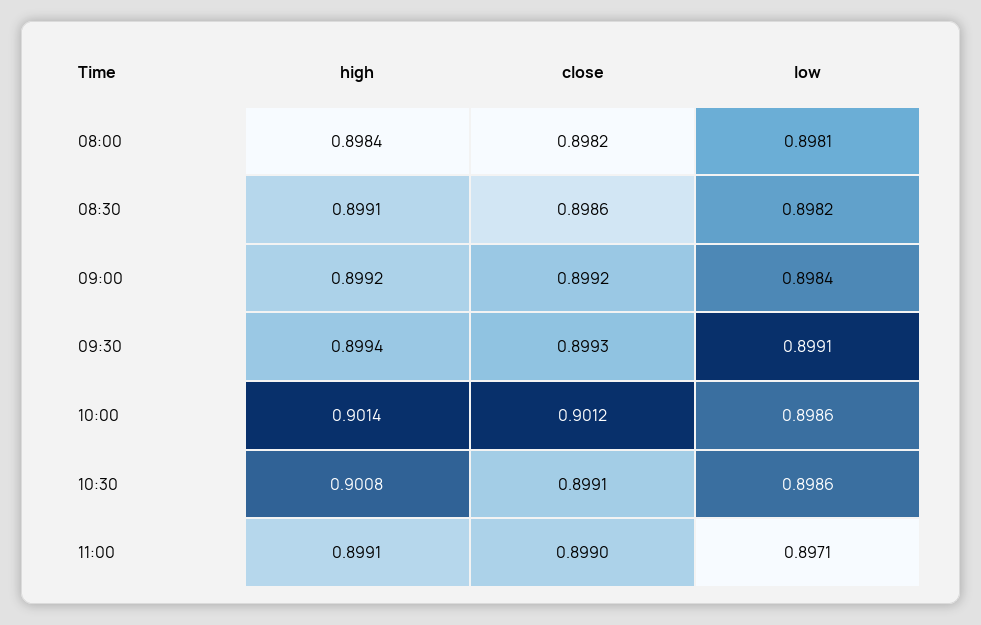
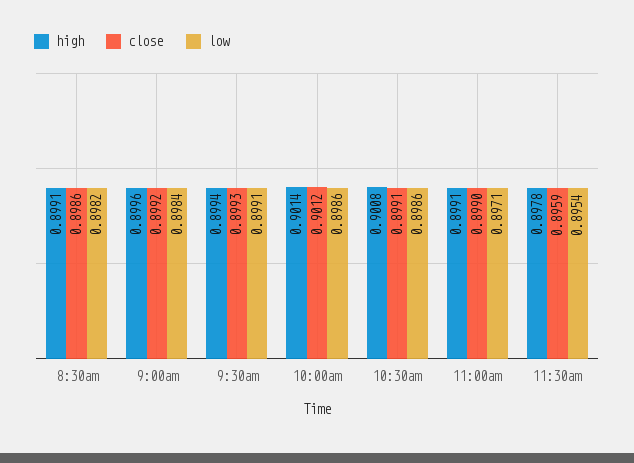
high, 08:00: 0.8984 -> none
close, 08:00: 0.8982 -> none
low, 08:00: 0.8981 -> none
high, 09:00: 0.8992 -> 0.8996
high, 11:30am: none -> 0.8978
close, 11:30am: none -> 0.8959
low, 11:30am: none -> 0.8954

